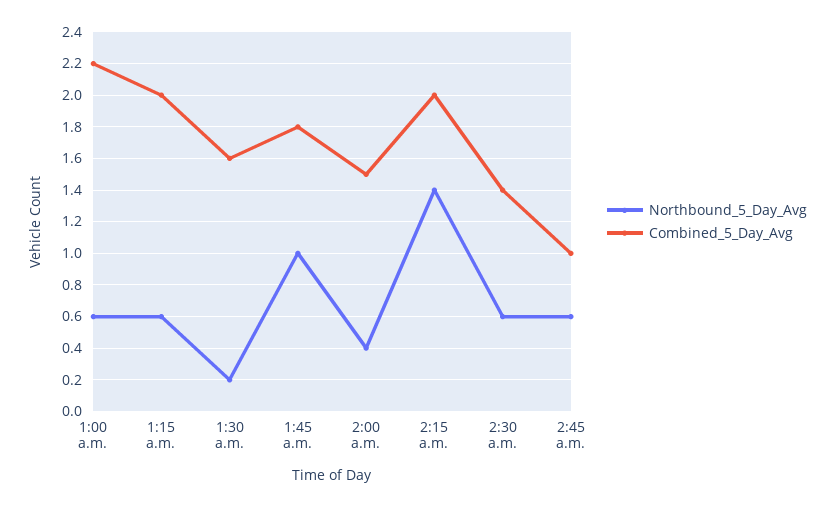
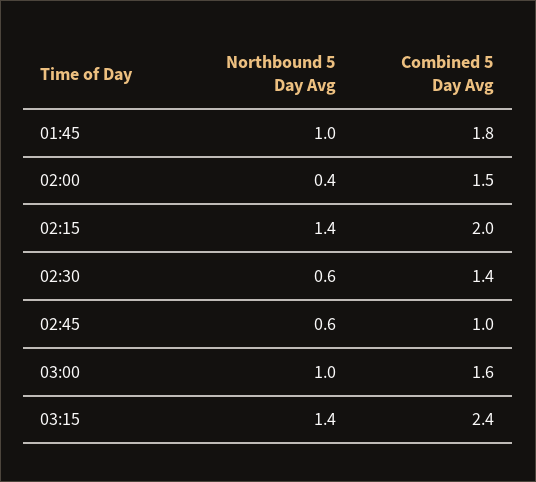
Northbound_5_Day_Avg, 1:00 a.m.: 0.6 -> none
Combined_5_Day_Avg, 1:00 a.m.: 2.2 -> none
Northbound_5_Day_Avg, 1:15 a.m.: 0.6 -> none
Combined_5_Day_Avg, 1:15 a.m.: 2 -> none
Northbound_5_Day_Avg, 1:30 a.m.: 0.2 -> none
Combined_5_Day_Avg, 1:30 a.m.: 1.6 -> none
Northbound_5_Day_Avg, 03:00: none -> 1
Combined_5_Day_Avg, 03:00: none -> 1.6
Northbound_5_Day_Avg, 03:15: none -> 1.4
Combined_5_Day_Avg, 03:15: none -> 2.4

